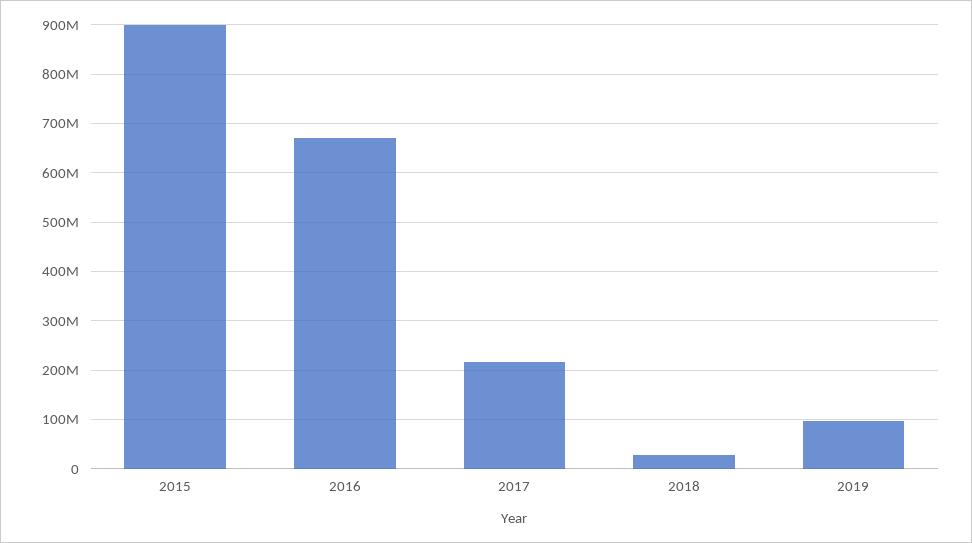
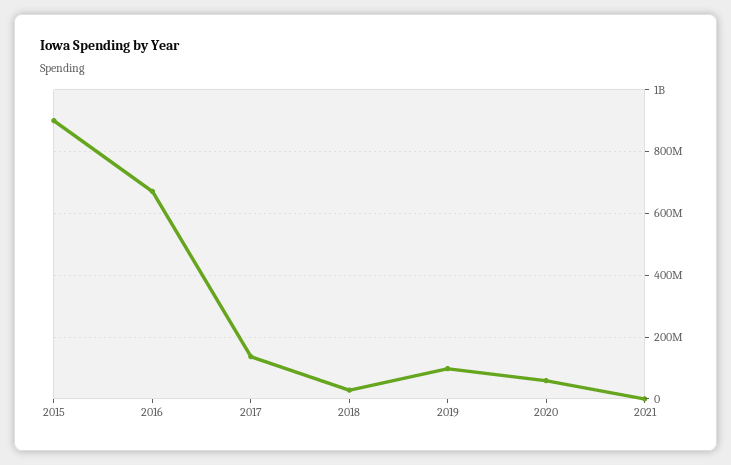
2017: 220000000 -> 140000000
2020: none -> 60000000
2021: none -> 0

